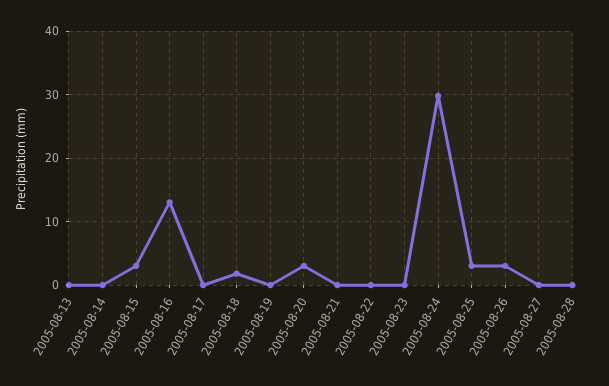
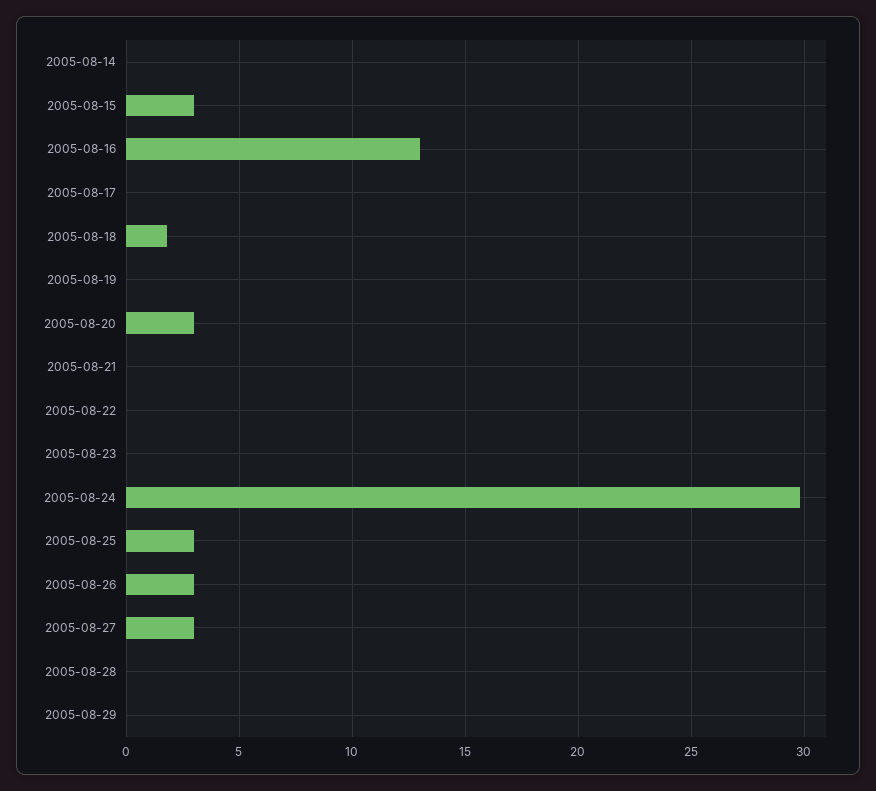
2005-08-13: 0 -> none
2005-08-27: 0 -> 3
2005-08-29: none -> 0

